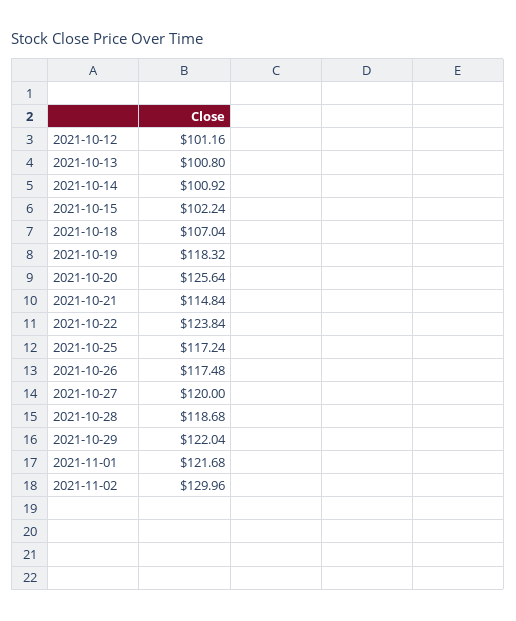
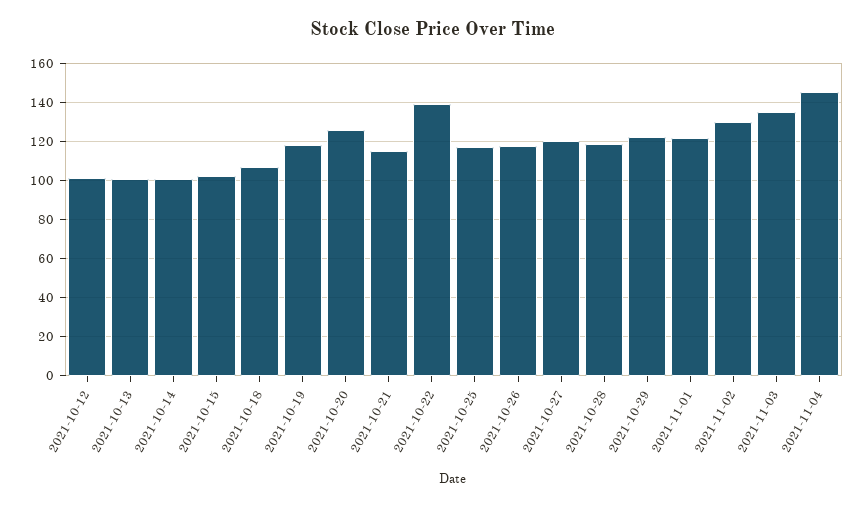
2021-10-22: 123.84 -> 140
2021-11-03: none -> 135
2021-11-04: none -> 145

